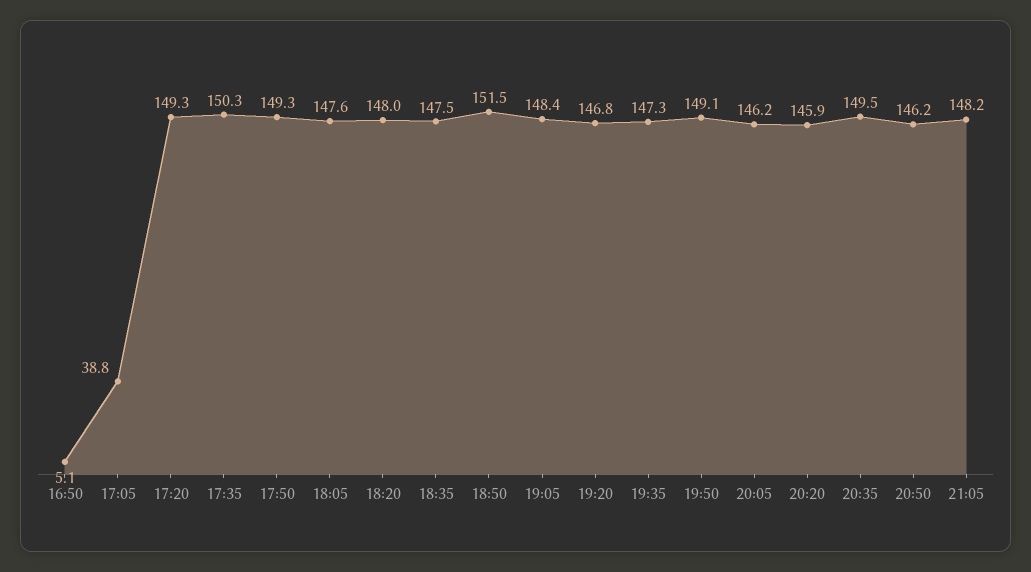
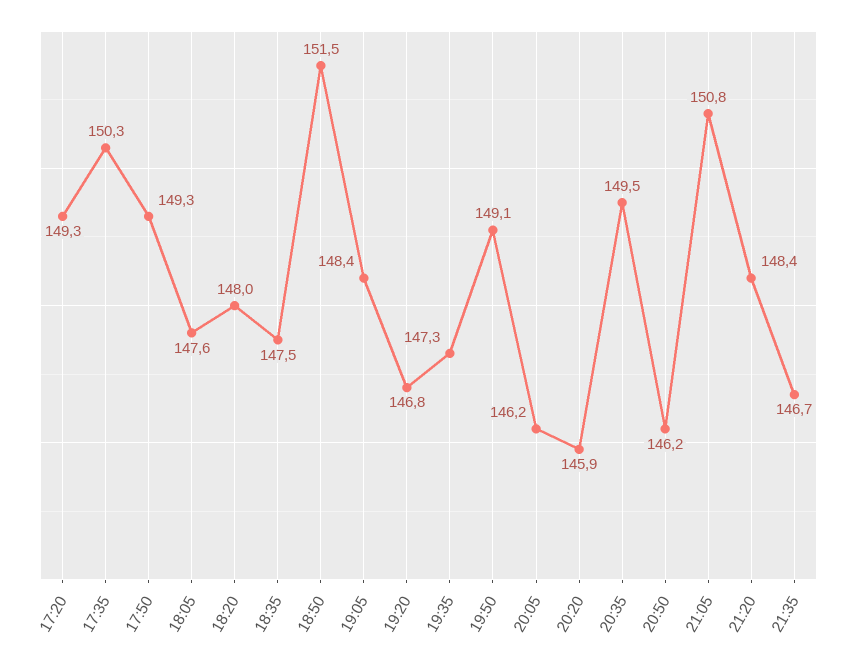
16:50: 5.1 -> none
17:05: 38.8 -> none
21:05: 148.2 -> 150.8
21:20: none -> 148.4
21:35: none -> 146.7

